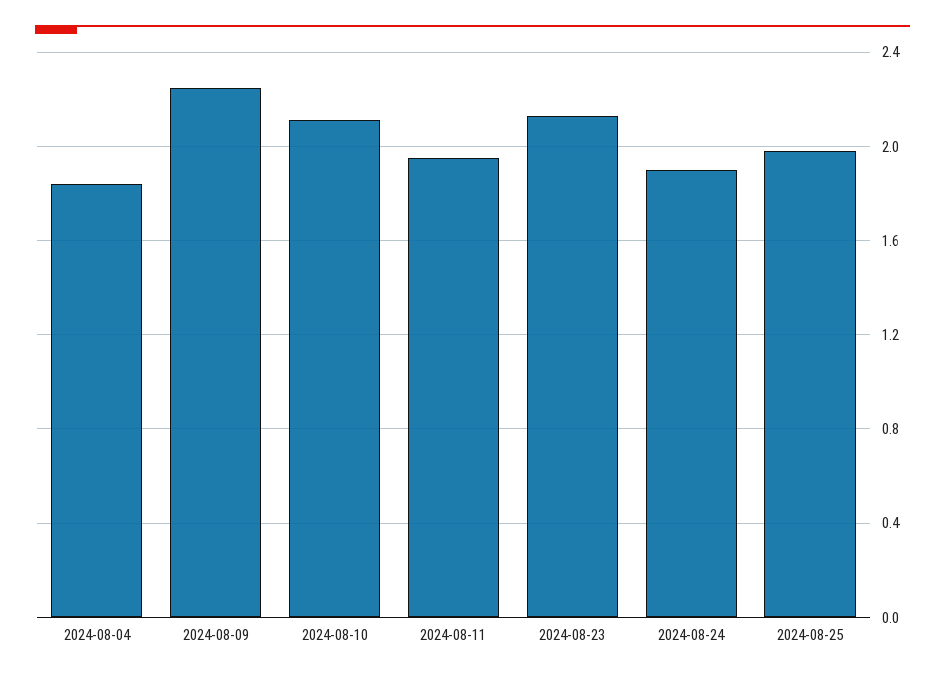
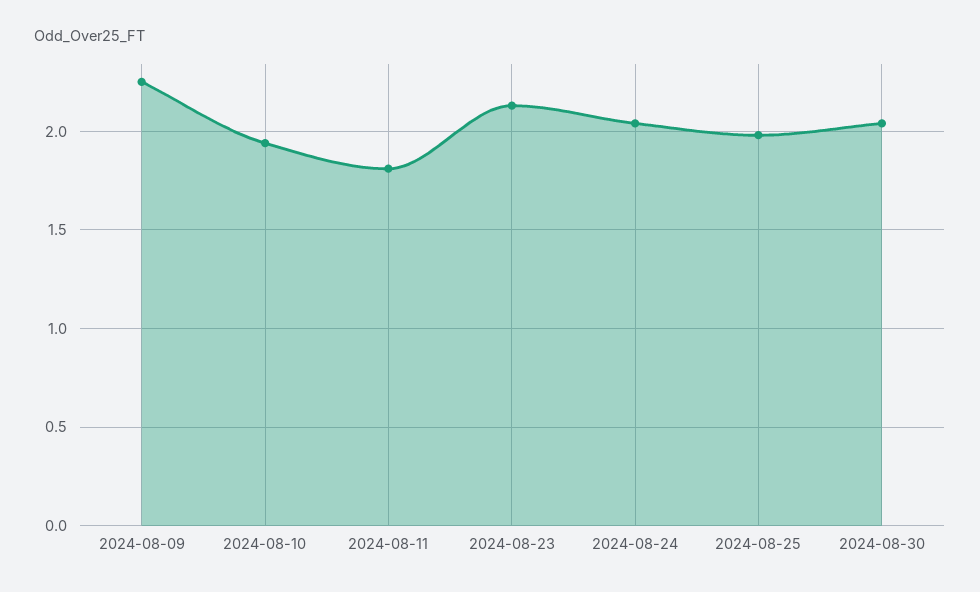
2024-08-04: 1.85 -> none
2024-08-10: 2.1 -> 1.95
2024-08-11: 1.95 -> 1.8
2024-08-24: 1.9 -> 2.05
2024-08-30: none -> 2.05

